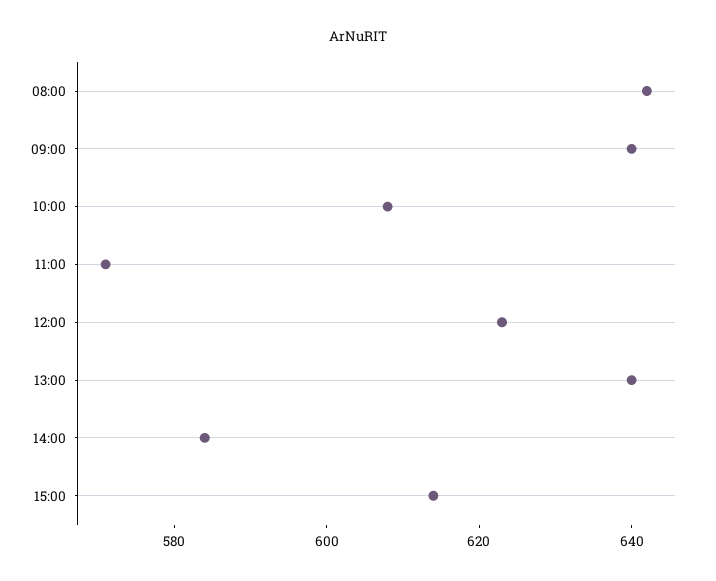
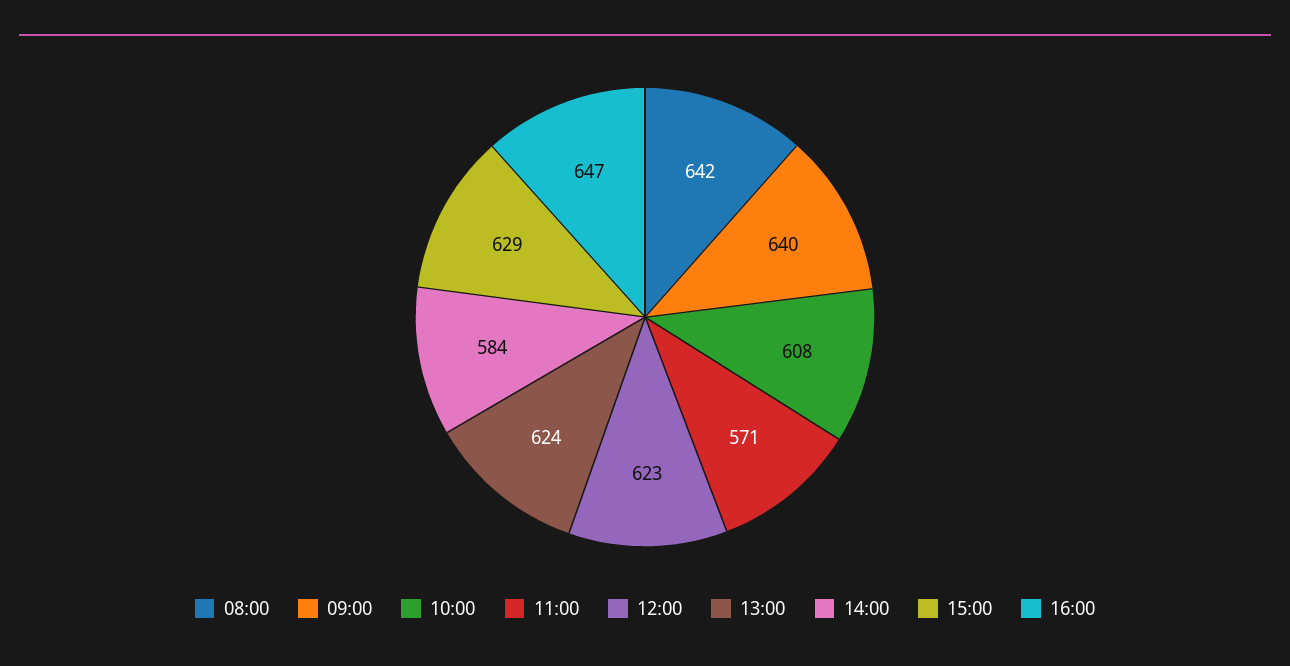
13:00: 640 -> 624
15:00: 615 -> 629
16:00: none -> 647

